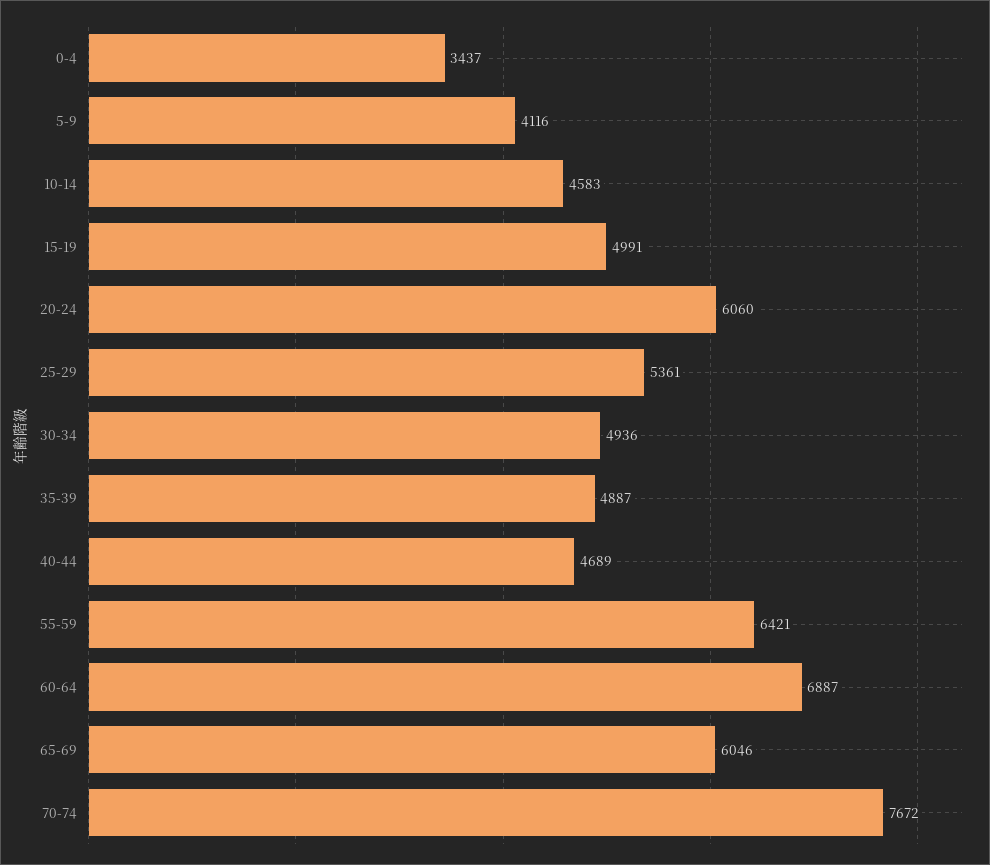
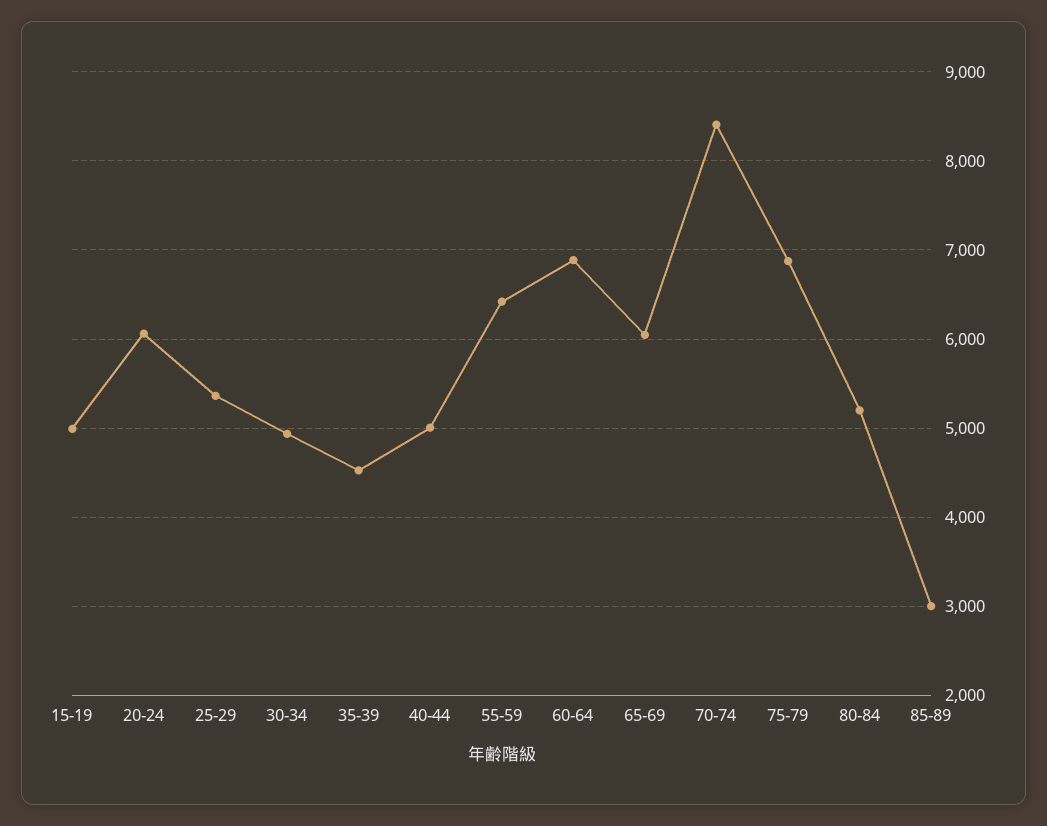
0-4: 3437 -> none
5-9: 4116 -> none
10-14: 4583 -> none
35-39: 4887 -> 4500
40-44: 4689 -> 5000
70-74: 7672 -> 8400
75-79: none -> 6900
80-84: none -> 5200
85-89: none -> 3000

